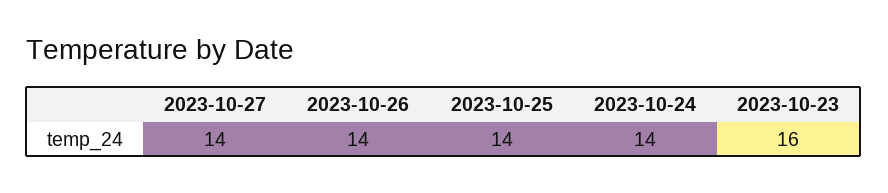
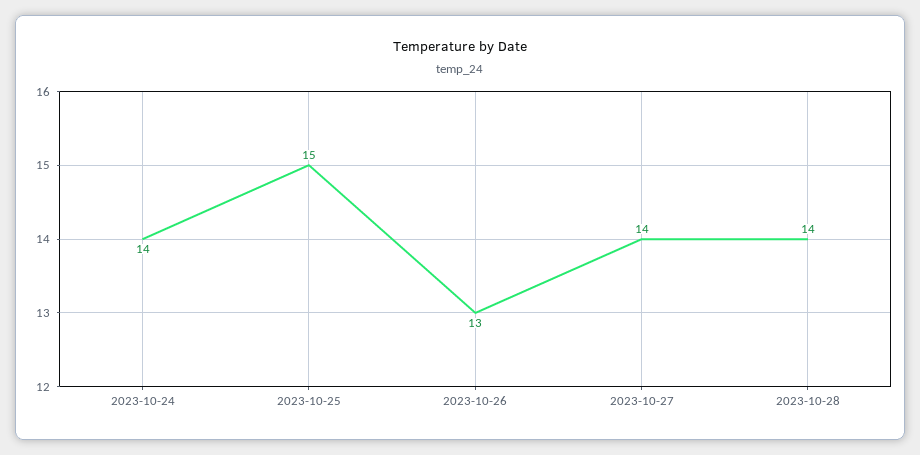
2023-10-26: 14 -> 13
2023-10-25: 14 -> 15
2023-10-23: 16 -> none
2023-10-28: none -> 14

